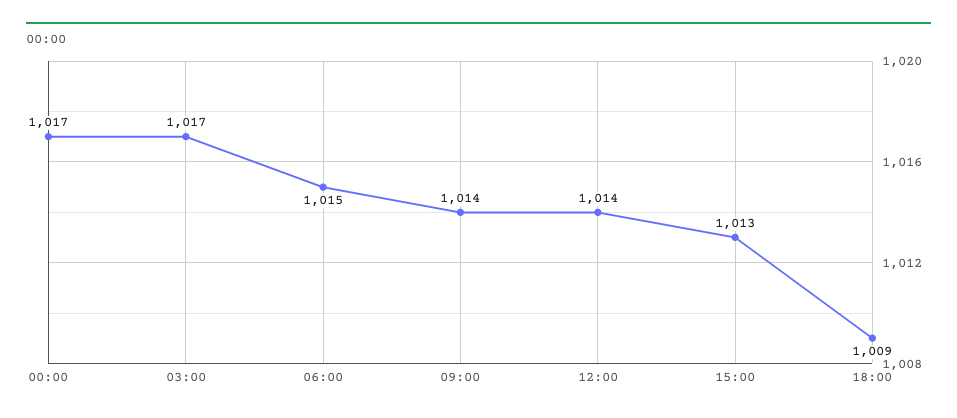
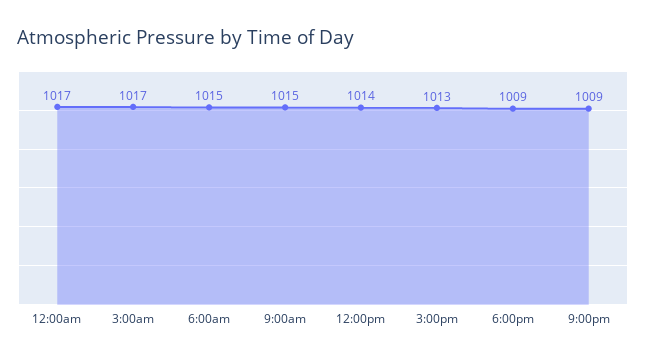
09:00: 1014 -> 1015
9:00pm: none -> 1009

